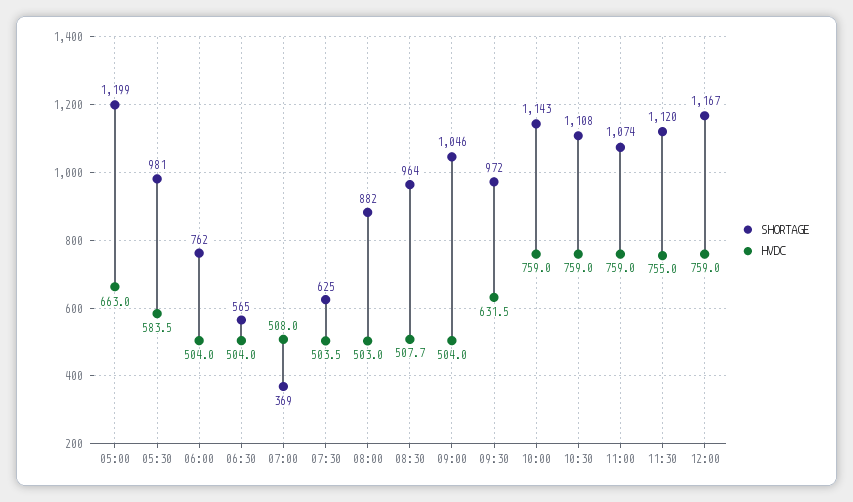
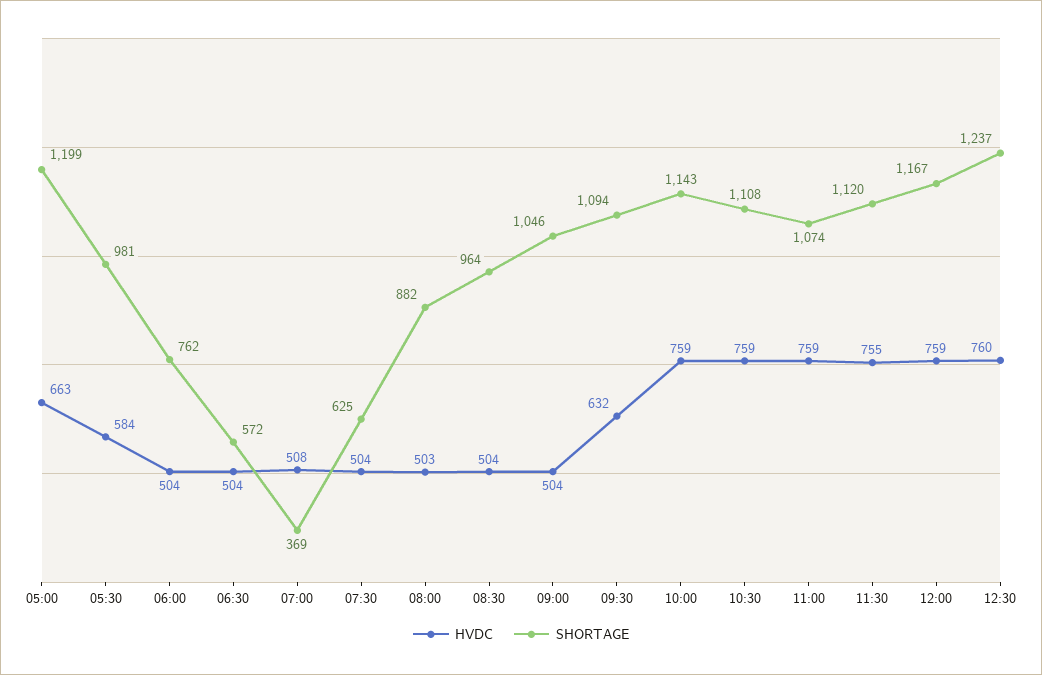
SHORTAGE, 06:30: 565 -> 572
HVDC, 08:30: 507.7 -> 504
SHORTAGE, 09:30: 972 -> 1094
HVDC, 12:30: none -> 760
SHORTAGE, 12:30: none -> 1237

